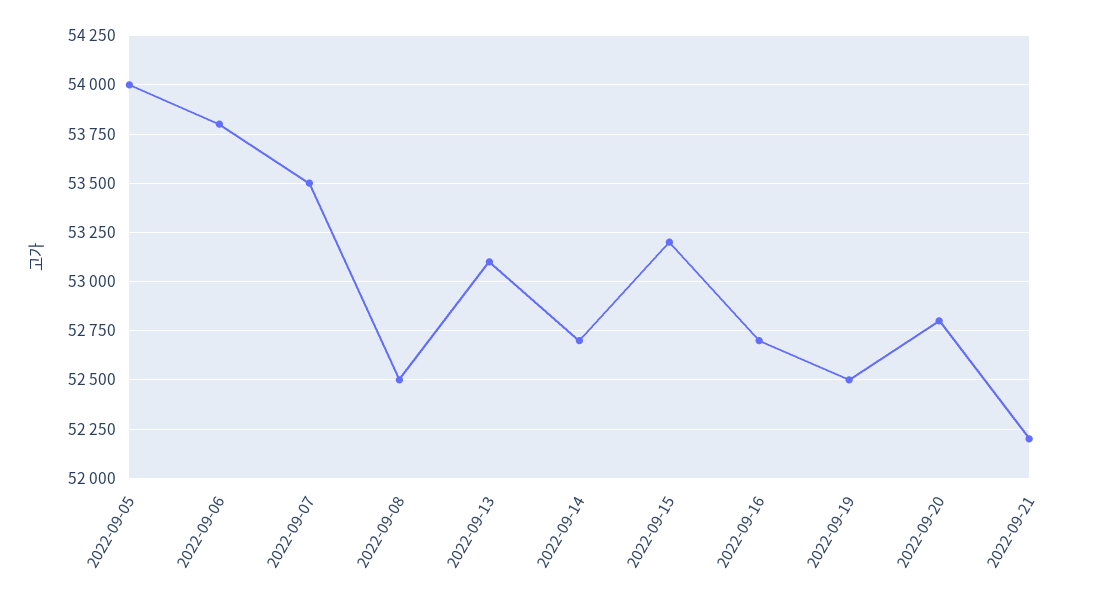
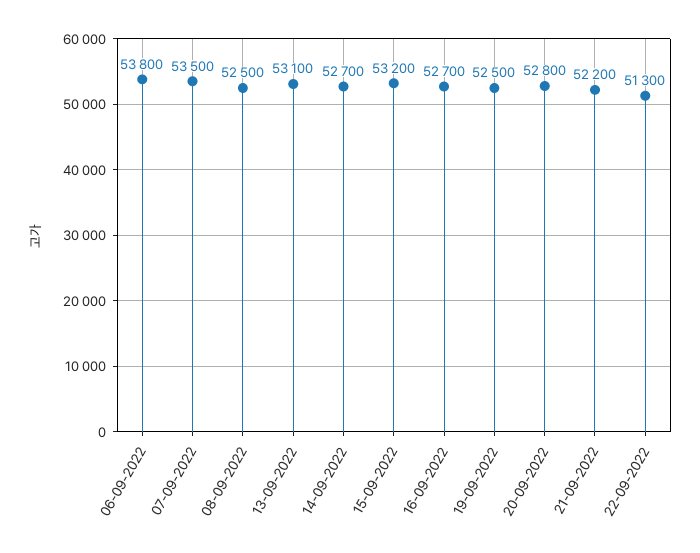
2022-09-05: 54000 -> none
22-09-2022: none -> 51300

